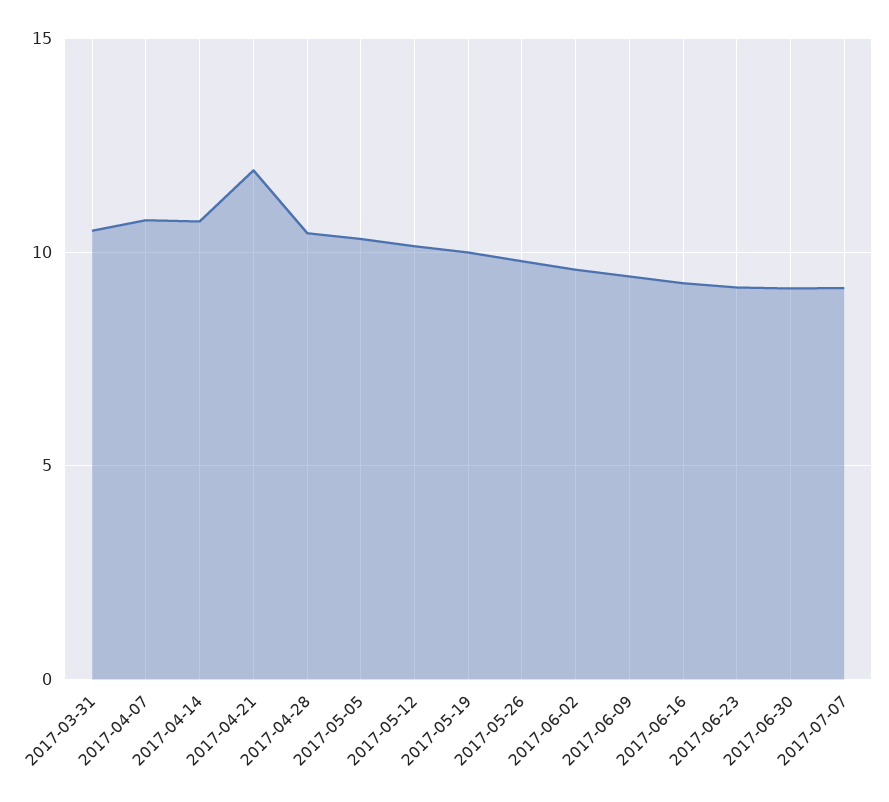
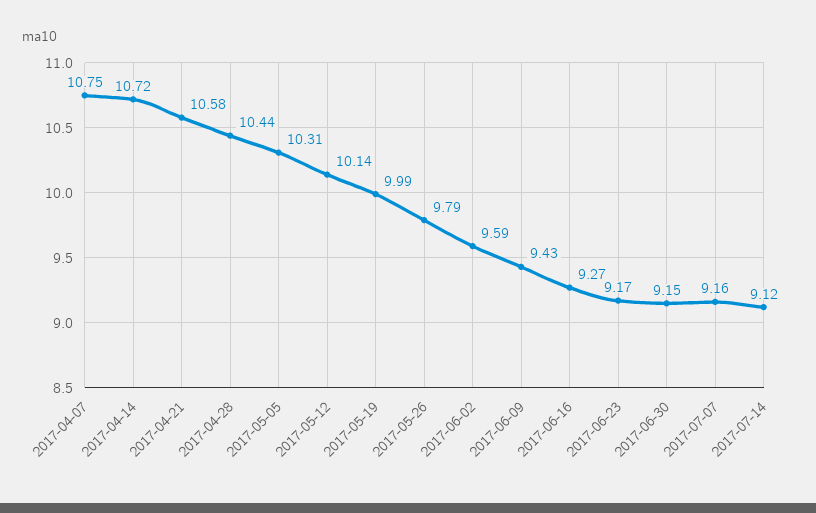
2017-03-31: 10.5 -> none
2017-04-21: 12 -> 10.58
2017-07-14: none -> 9.12

